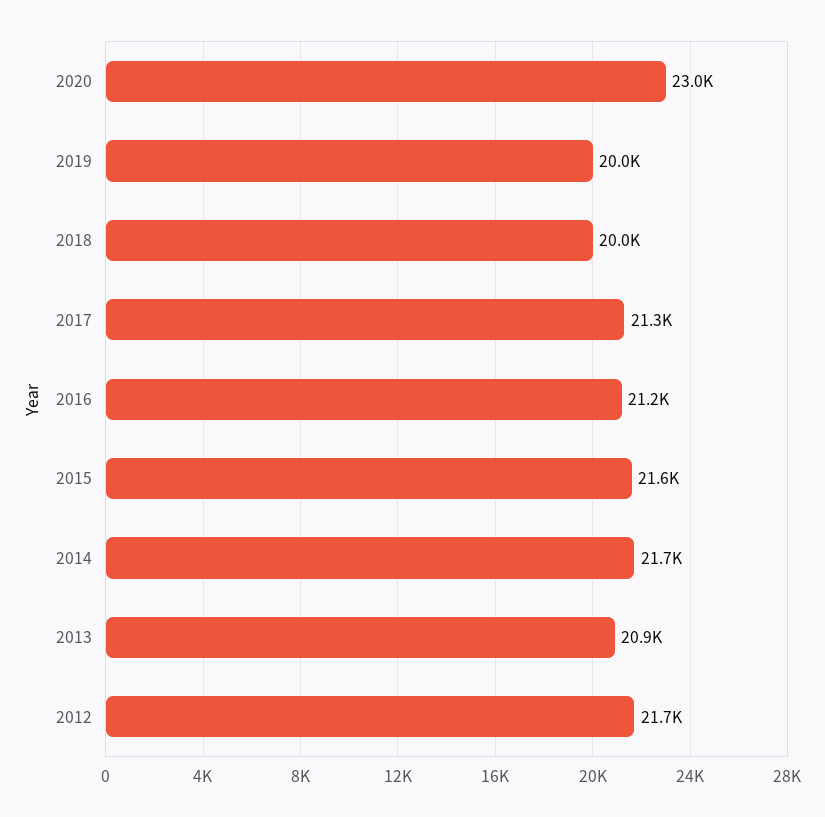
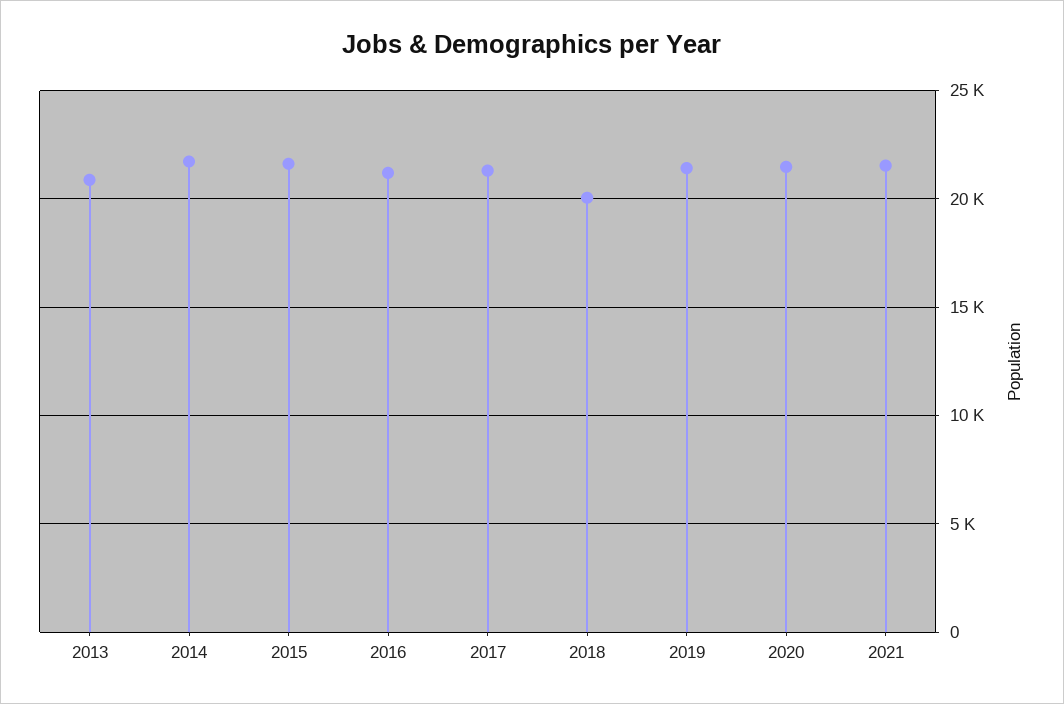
2020: 23000 -> 21500
2019: 20000 -> 21500
2012: 21700 -> none
2021: none -> 21500

